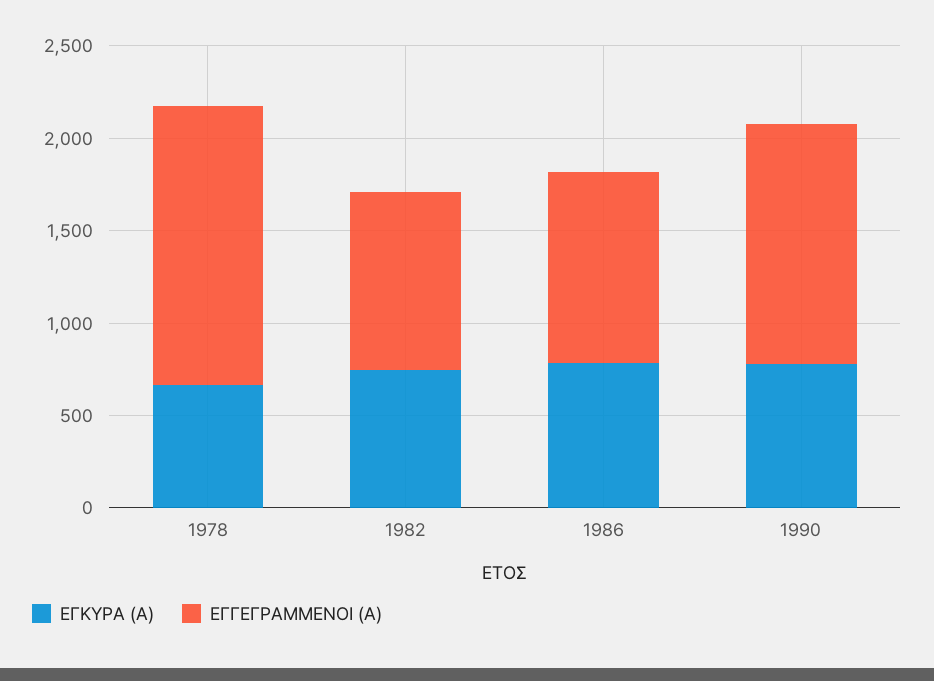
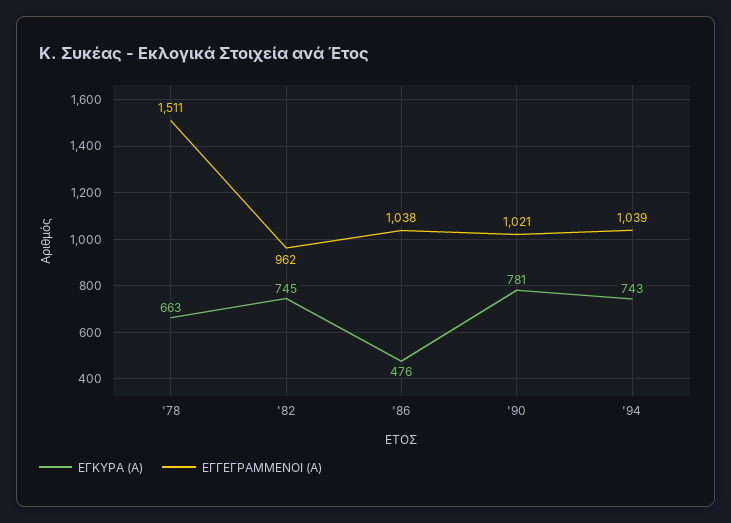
ΕΓΚΥΡΑ (Α), 1986: 800 -> 476
ΕΓΓΕΓΡΑΜΜΕΝΟΙ (Α), 1990: 1300 -> 1021
ΕΓΚΥΡΑ (Α), '94: none -> 743
ΕΓΓΕΓΡΑΜΜΕΝΟΙ (Α), '94: none -> 1039

